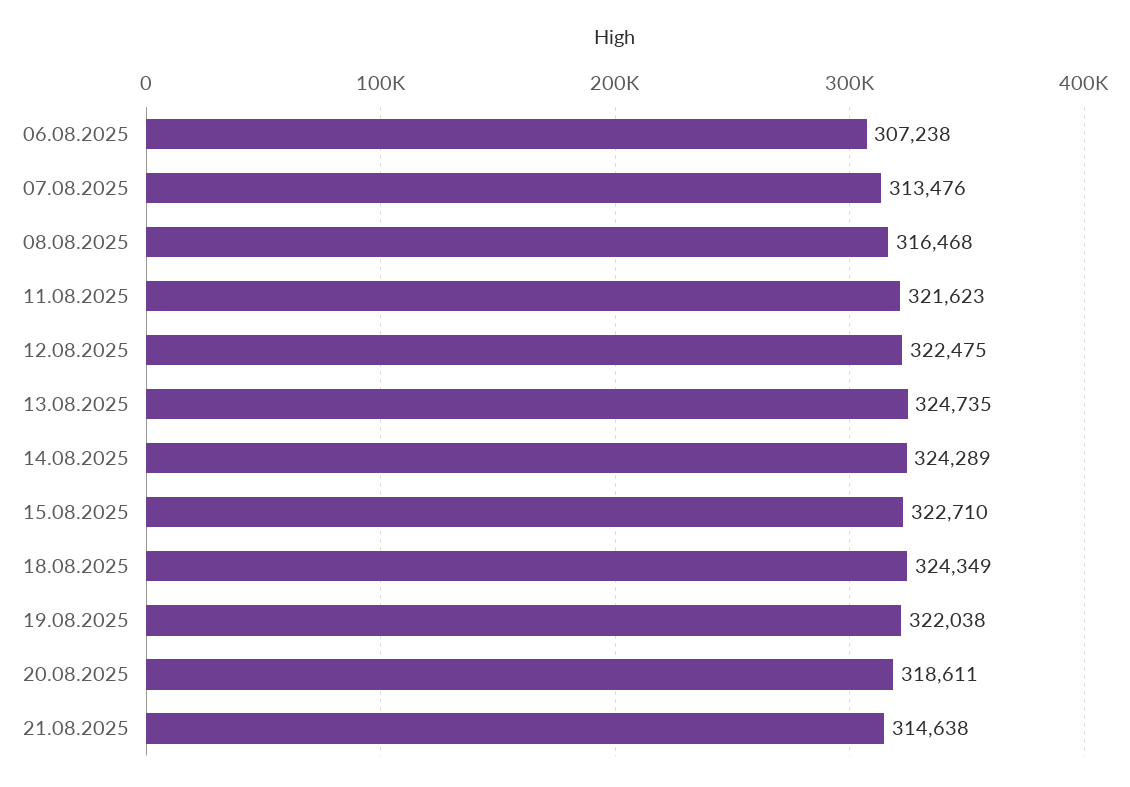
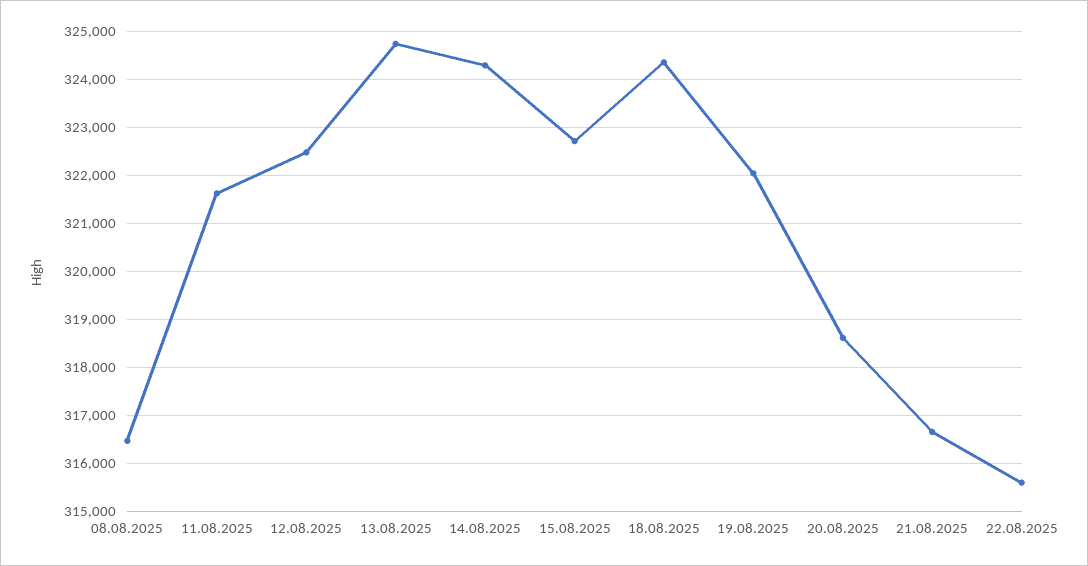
06.08.2025: 307238 -> none
07.08.2025: 313476 -> none
21.08.2025: 314638 -> 316600
22.08.2025: none -> 315600

